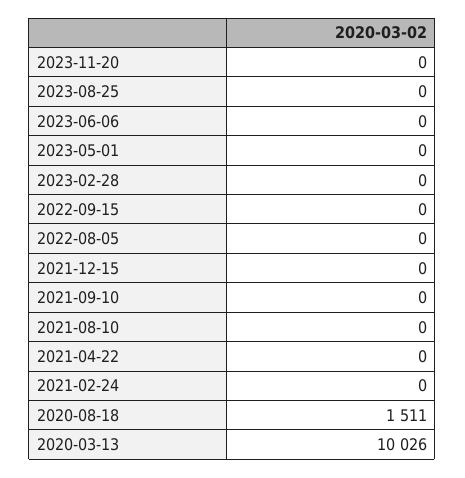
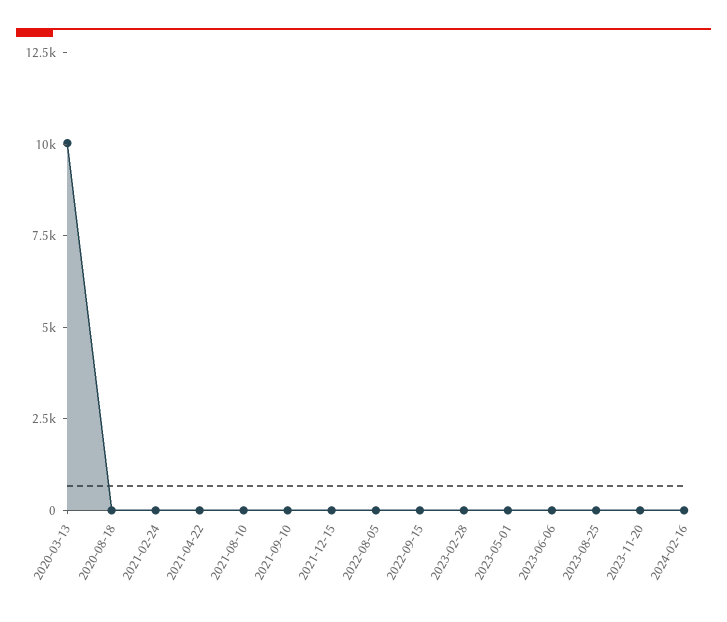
2020-08-18: 1511 -> 0
2024-02-16: none -> 0

